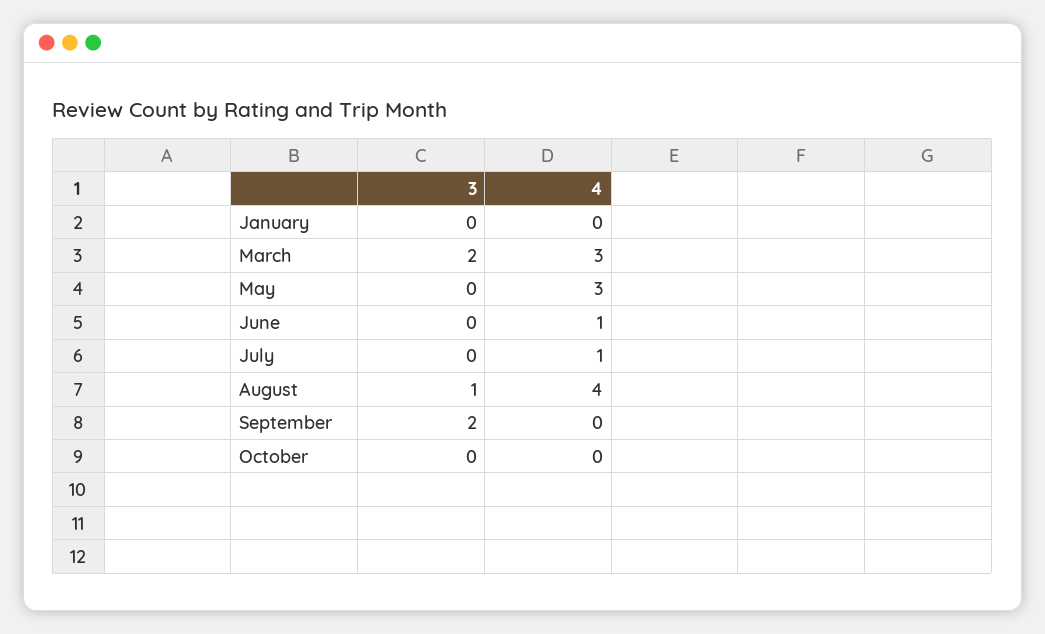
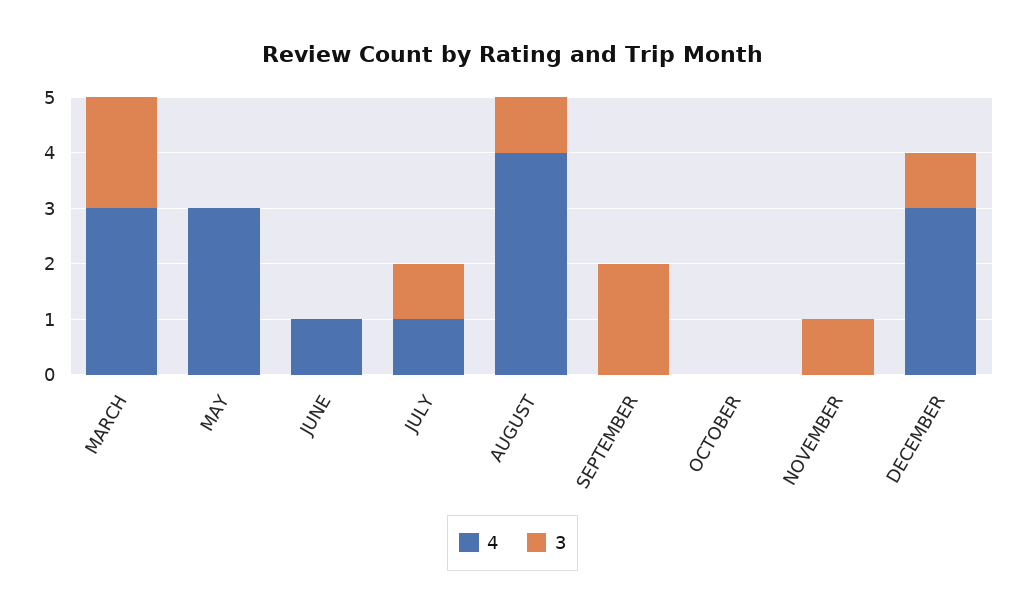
3, January: 0 -> none
4, January: 0 -> none
3, July: 0 -> 1
4, NOVEMBER: none -> 0
3, NOVEMBER: none -> 1
4, DECEMBER: none -> 3
3, DECEMBER: none -> 1

